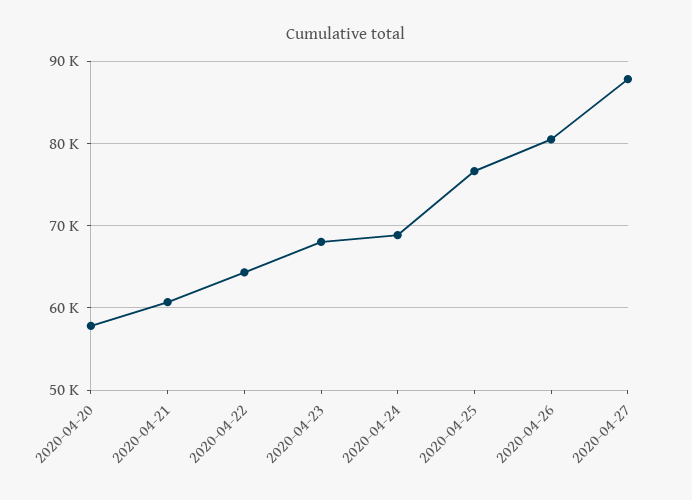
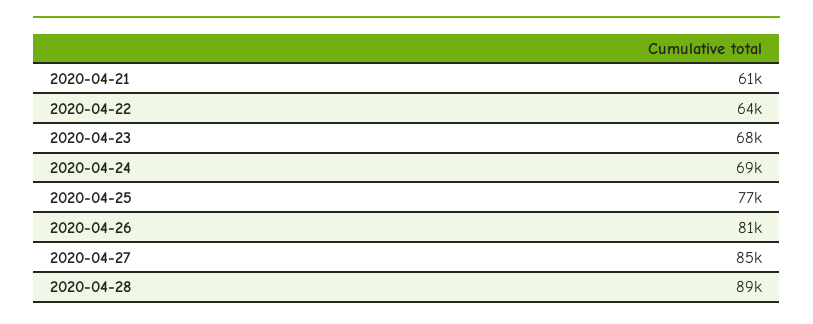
2020-04-20: 58000 -> none
2020-04-27: 88000 -> 85000
2020-04-28: none -> 89000

